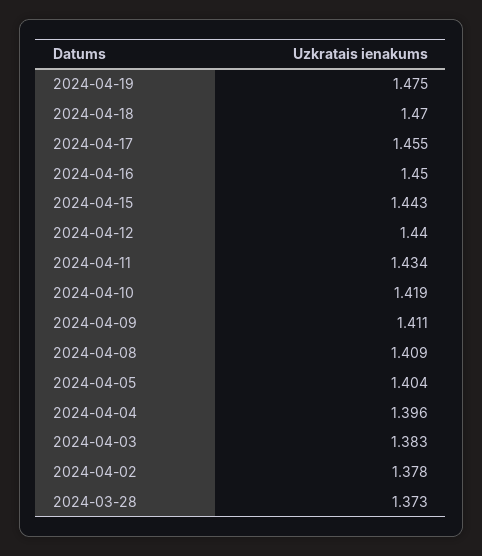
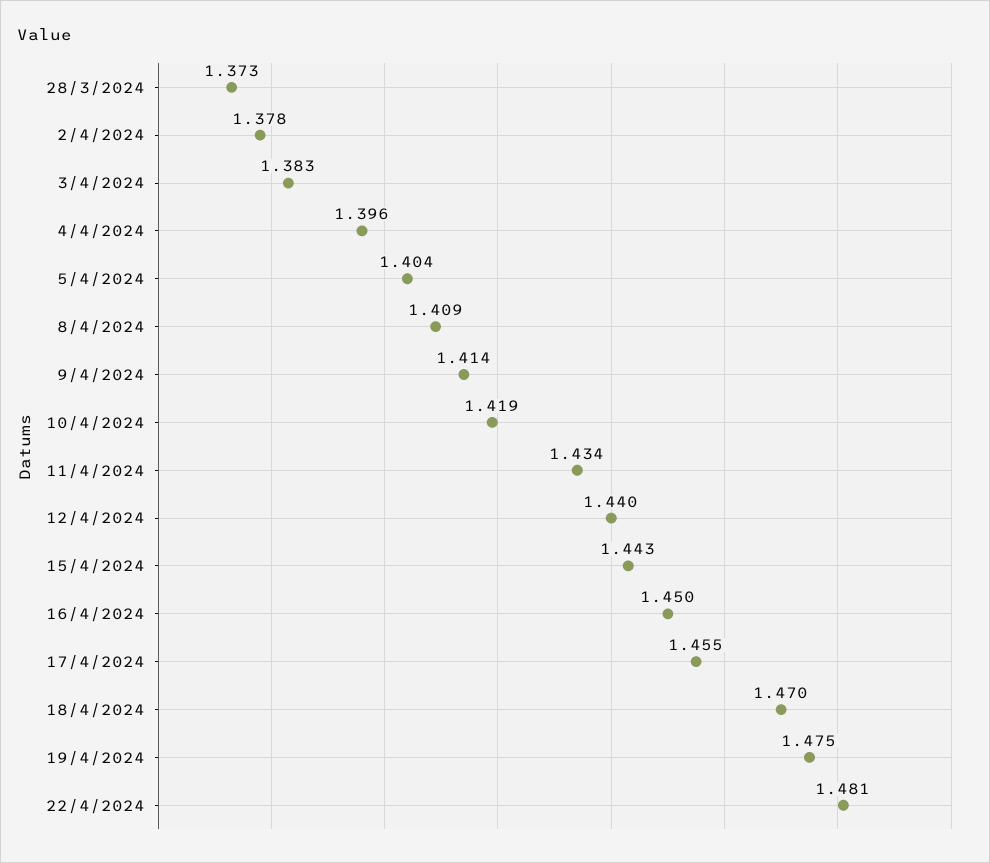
2024-04-09: 1.411 -> 1.414
22/4/2024: none -> 1.481

